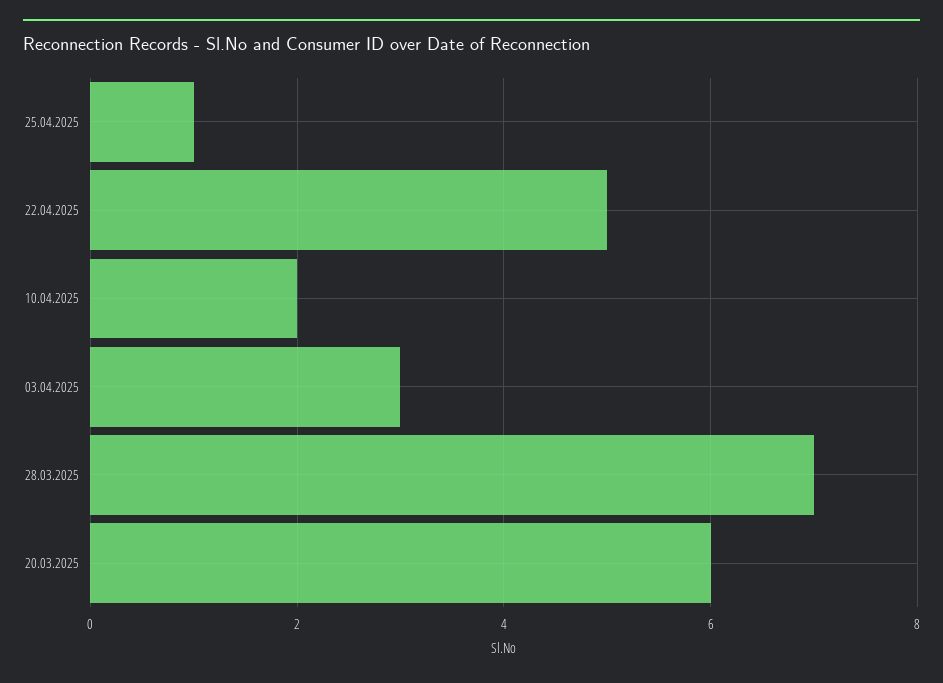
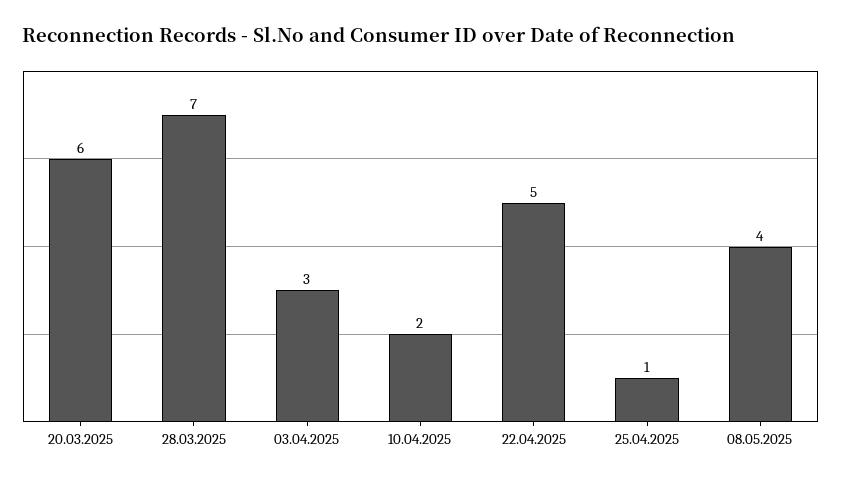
08.05.2025: none -> 4

